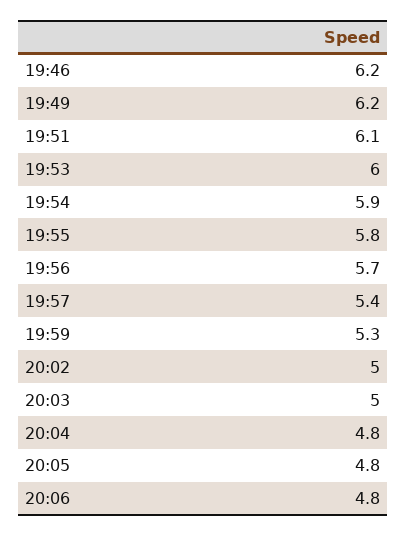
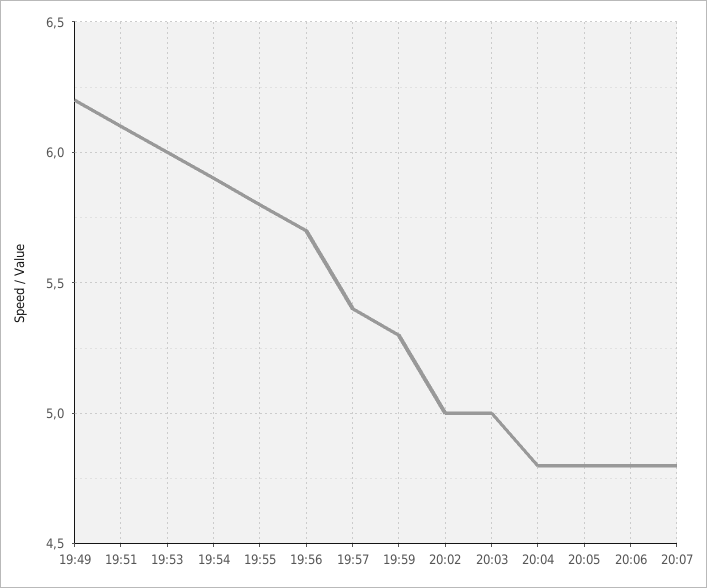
19:46: 6.2 -> none
20:07: none -> 4.8

